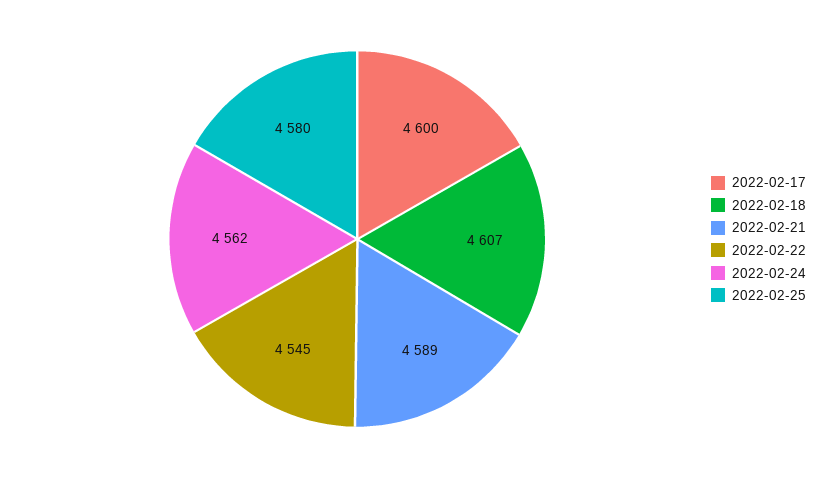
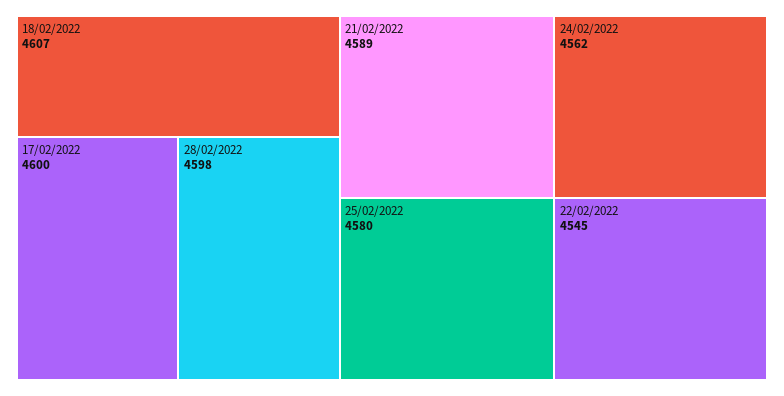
28/02/2022: none -> 4598

